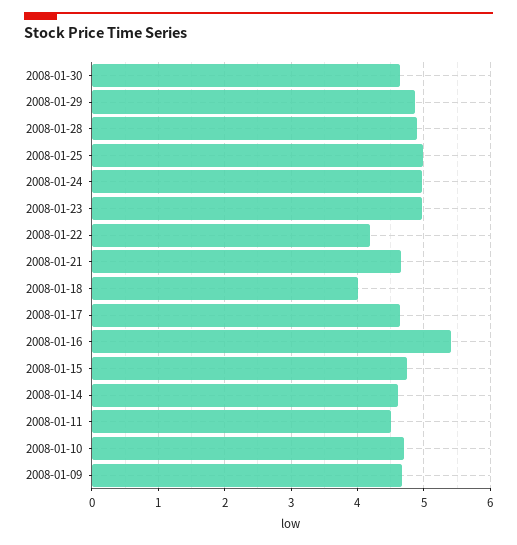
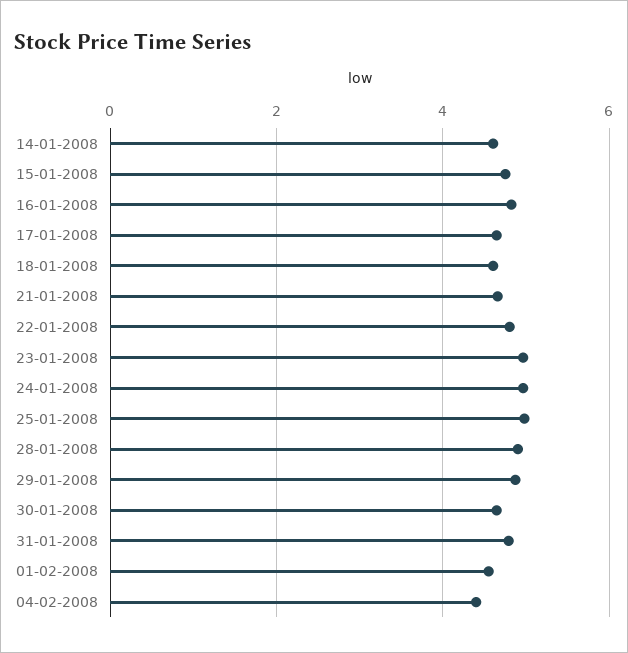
2008-01-22: 4.2 -> 4.8
2008-01-18: 4 -> 4.6
2008-01-16: 5.4 -> 4.8
2008-01-11: 4.5 -> none
2008-01-10: 4.7 -> none
2008-01-09: 4.7 -> none
31-01-2008: none -> 4.8
01-02-2008: none -> 4.6
04-02-2008: none -> 4.4

